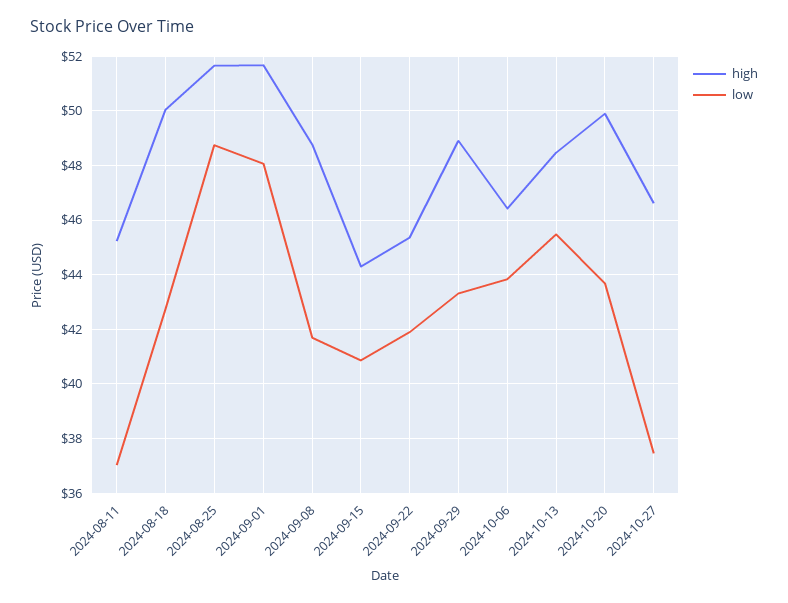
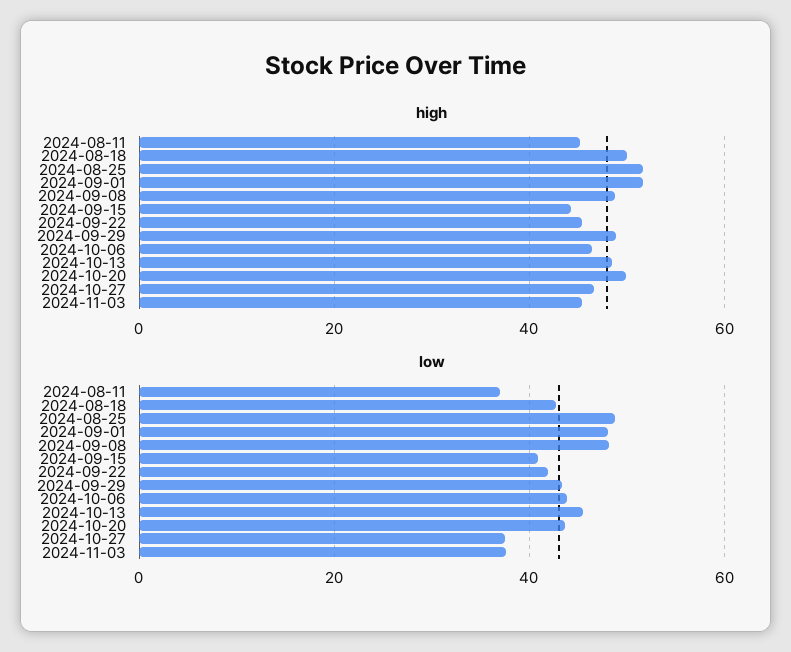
low, 2024-09-08: 41.75 -> 48
high, 2024-11-03: none -> 46
low, 2024-11-03: none -> 38

